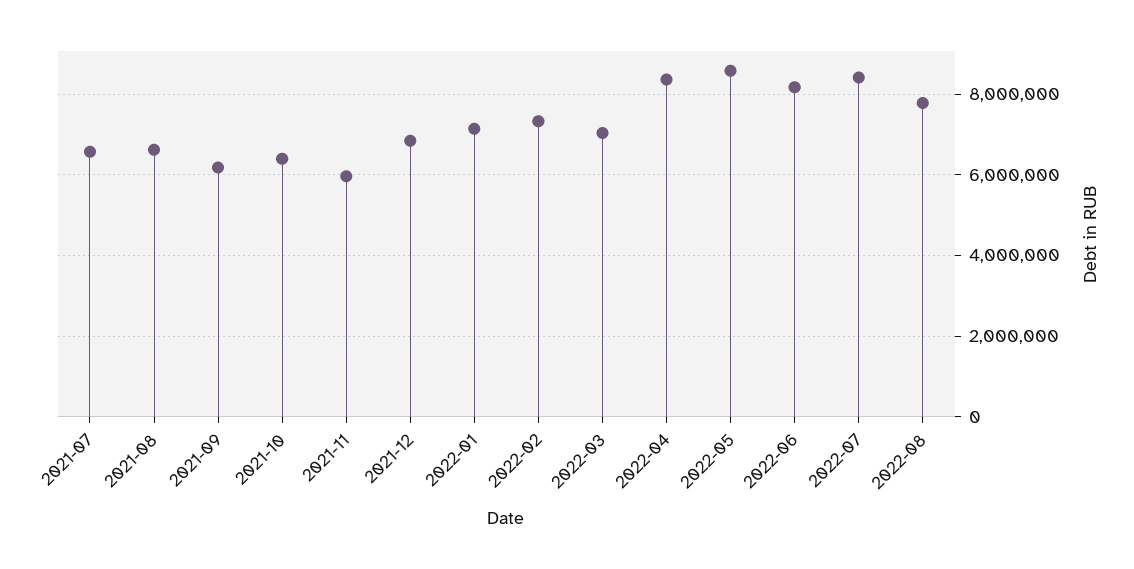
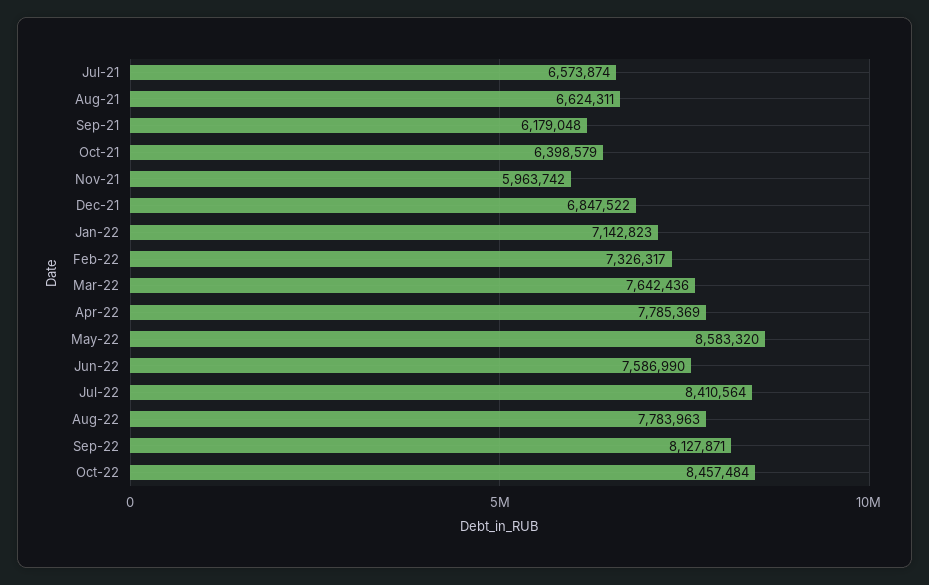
2022-03: 7000000 -> 7642436
2022-04: 8400000 -> 7785369
2022-06: 8200000 -> 7586990
Sep-22: none -> 8127871
Oct-22: none -> 8457484

